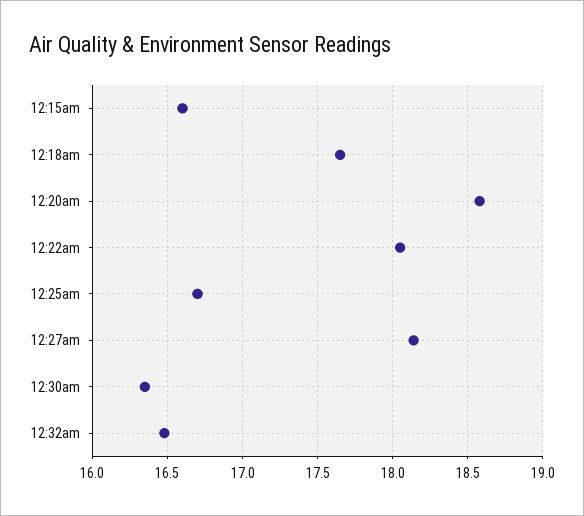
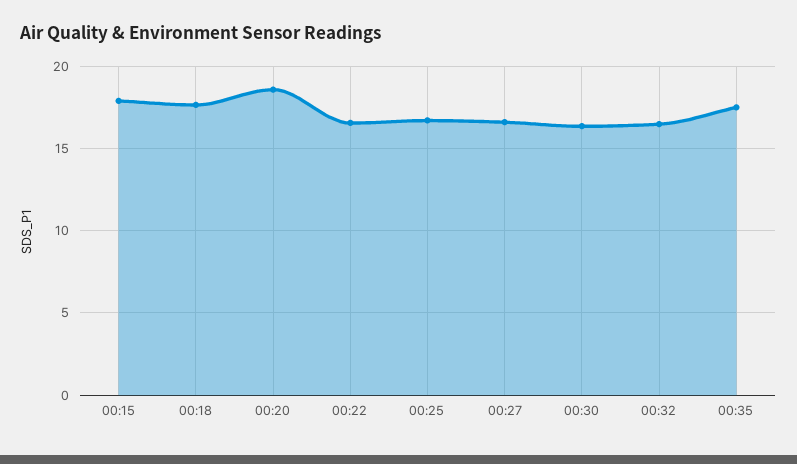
12:15am: 16.6 -> 18
12:22am: 18.05 -> 16.5
12:27am: 18.15 -> 16.5
00:35: none -> 17.5

